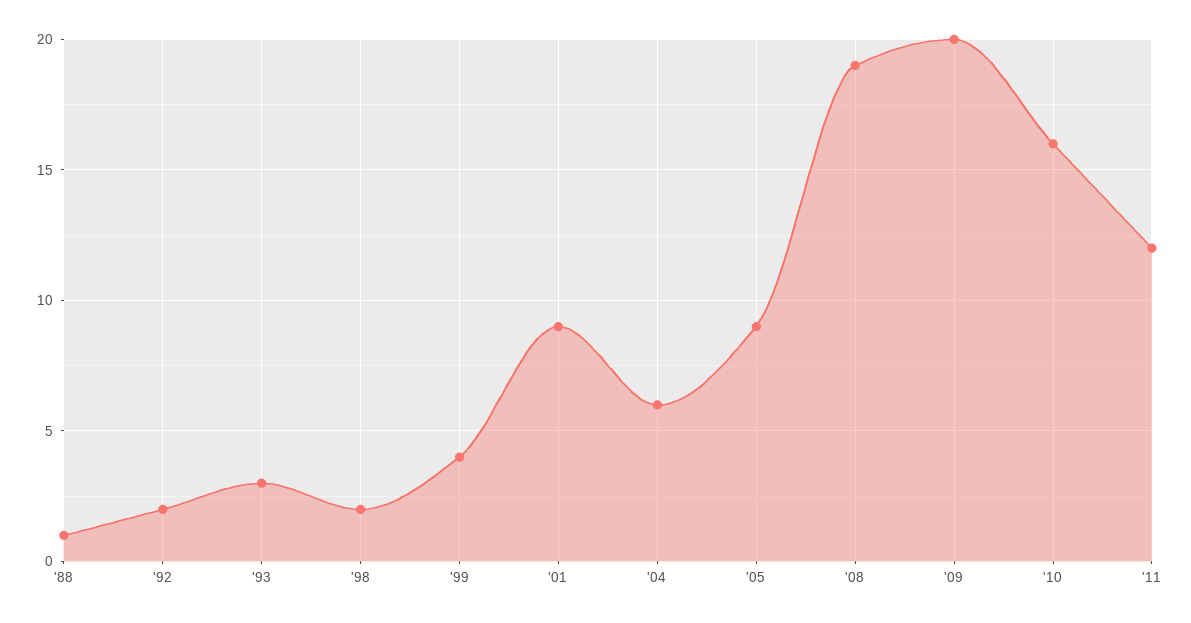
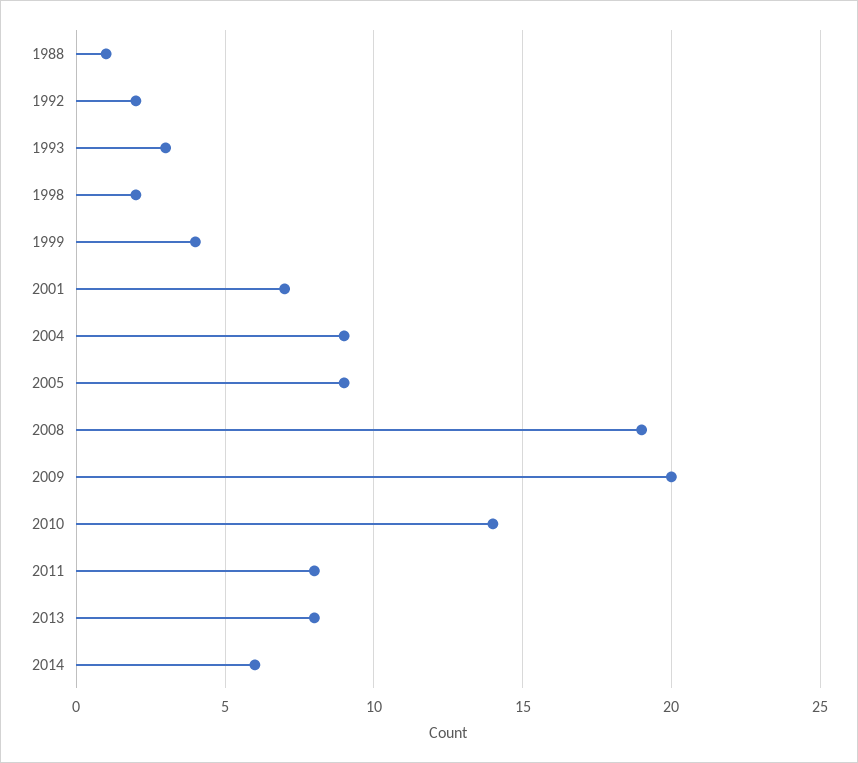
'01: 9 -> 7
'04: 6 -> 9
'10: 16 -> 14
'11: 12 -> 8
2013: none -> 8
2014: none -> 6

